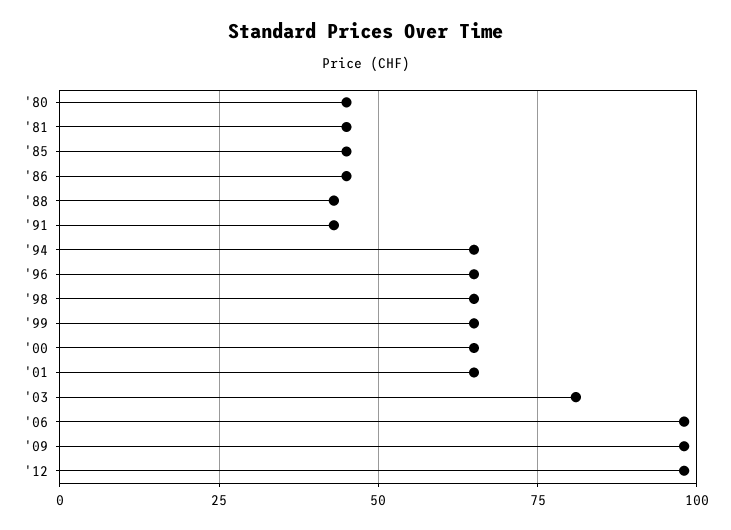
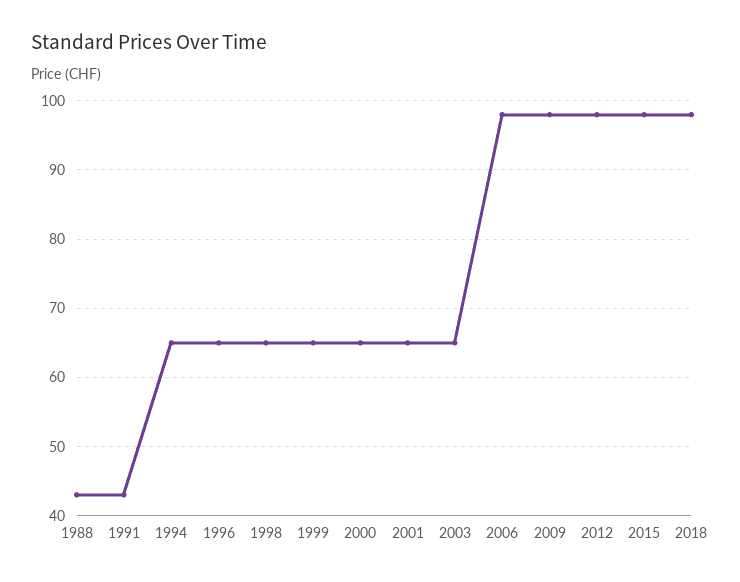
'80: 45 -> none
'81: 45 -> none
'85: 45 -> none
'86: 45 -> none
'03: 80 -> 65
2015: none -> 98
2018: none -> 98

